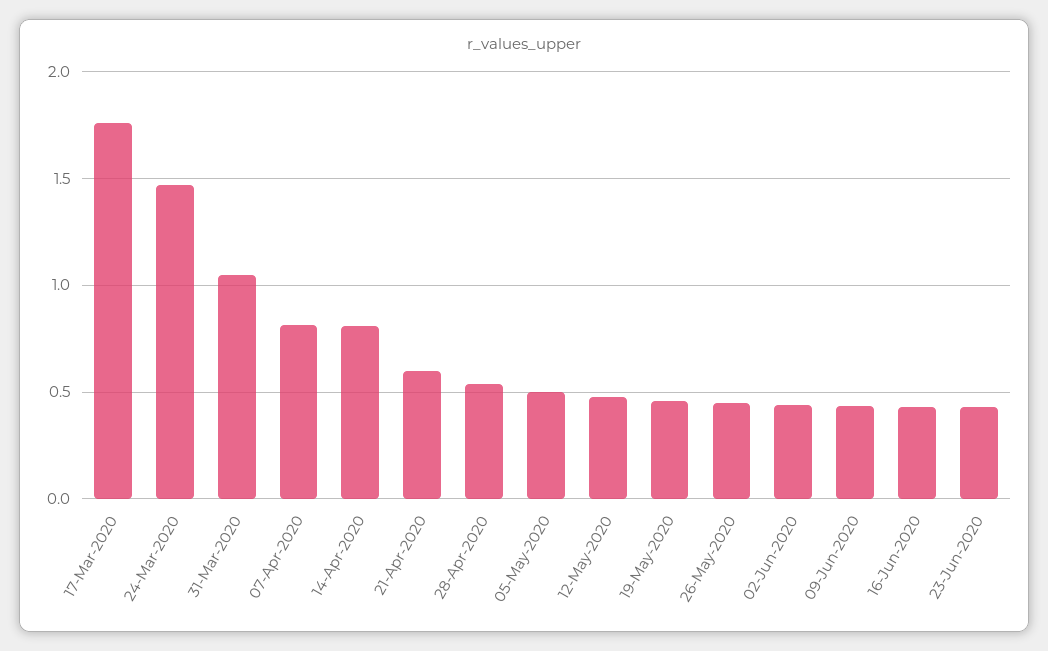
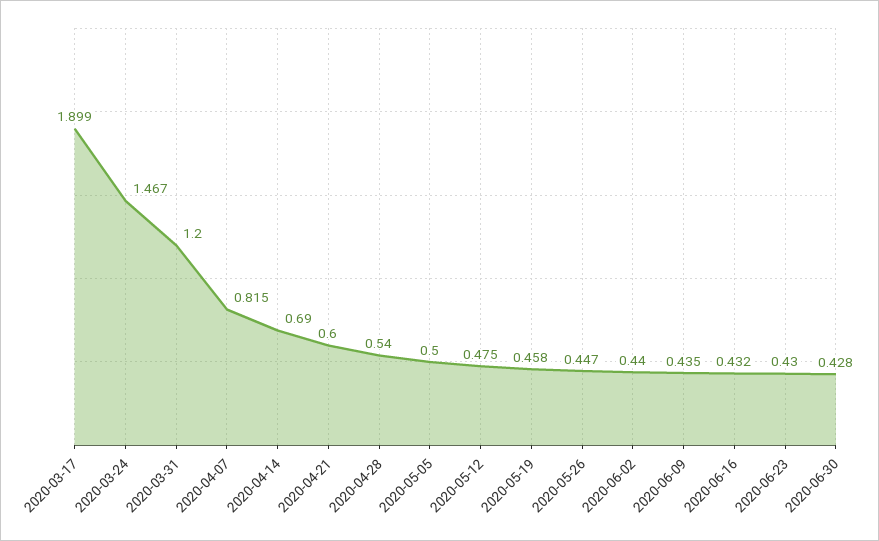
17-Mar-2020: 1.75 -> 1.899
31-Mar-2020: 1.05 -> 1.2
14-Apr-2020: 0.8 -> 0.69
2020-06-30: none -> 0.428

